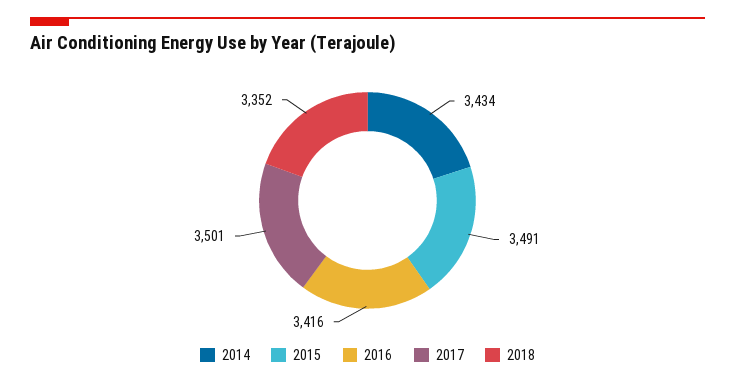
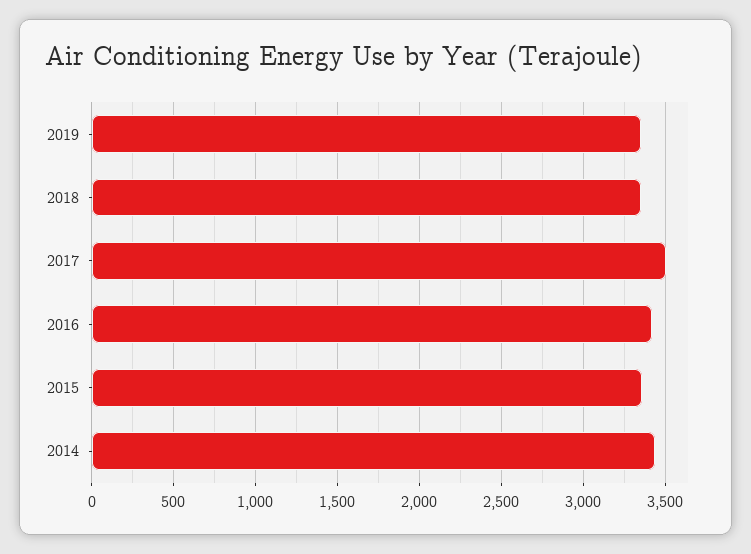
2015: 3491 -> 3350
2019: none -> 3350

